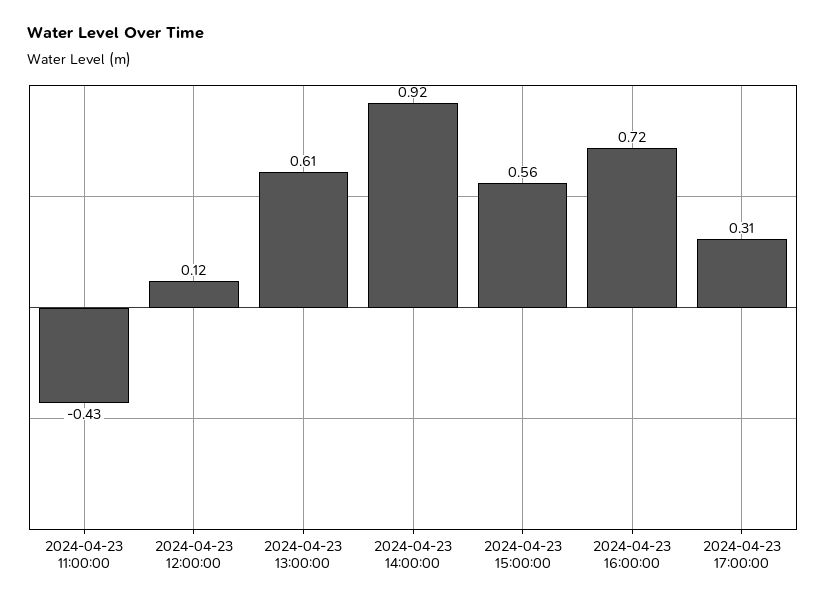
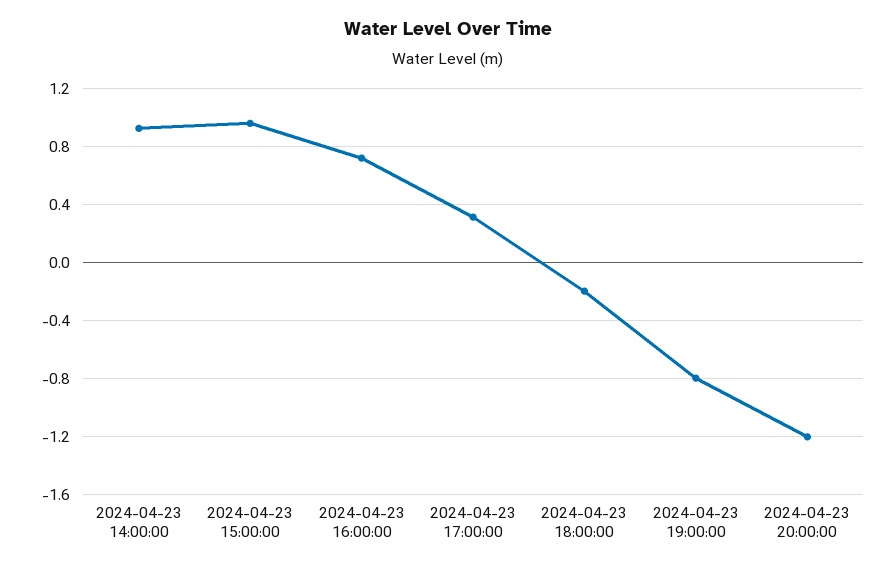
2024-04-23 11:00:00: -0.43 -> none
2024-04-23 12:00:00: 0.12 -> none
2024-04-23 13:00:00: 0.61 -> none
2024-04-23 15:00:00: 0.56 -> 0.95
2024-04-23 18:00:00: none -> -0.2
2024-04-23 19:00:00: none -> -0.8
2024-04-23 20:00:00: none -> -1.2

